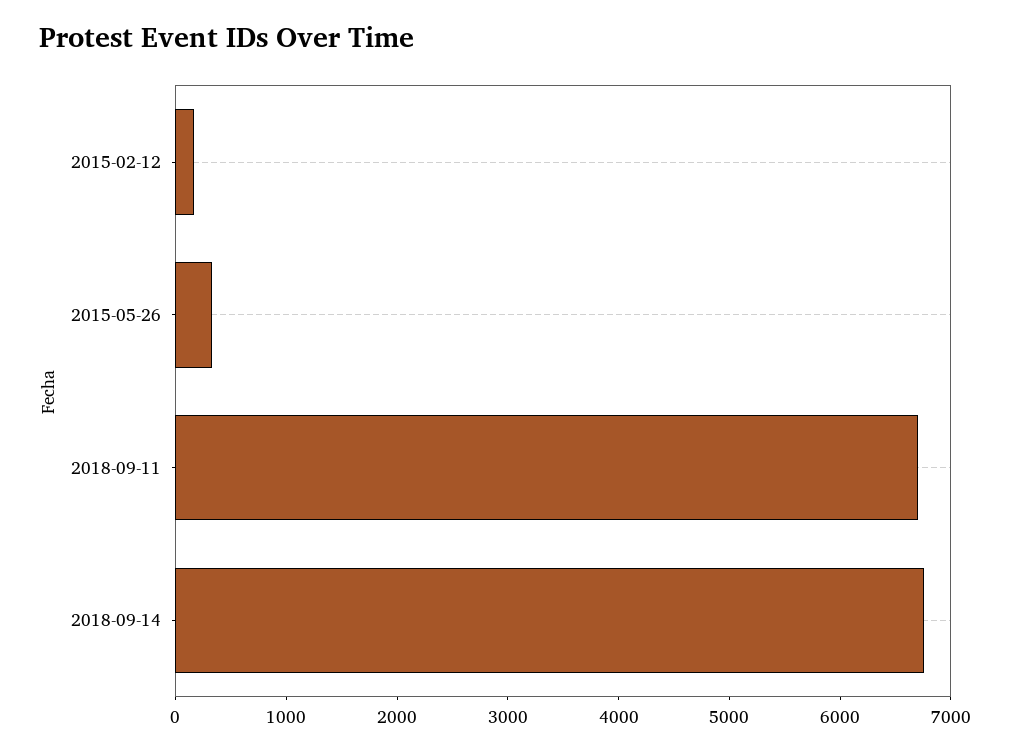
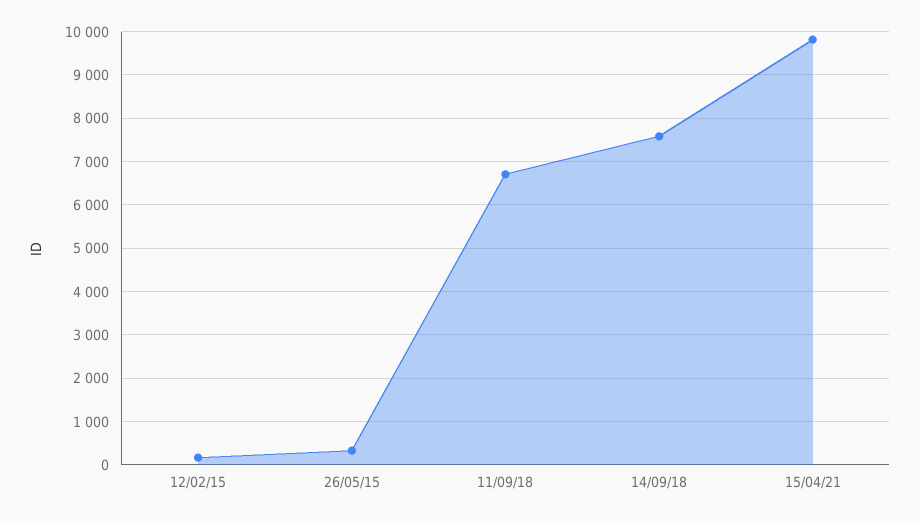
2018-09-14: 6800 -> 7600
15/04/21: none -> 9800

